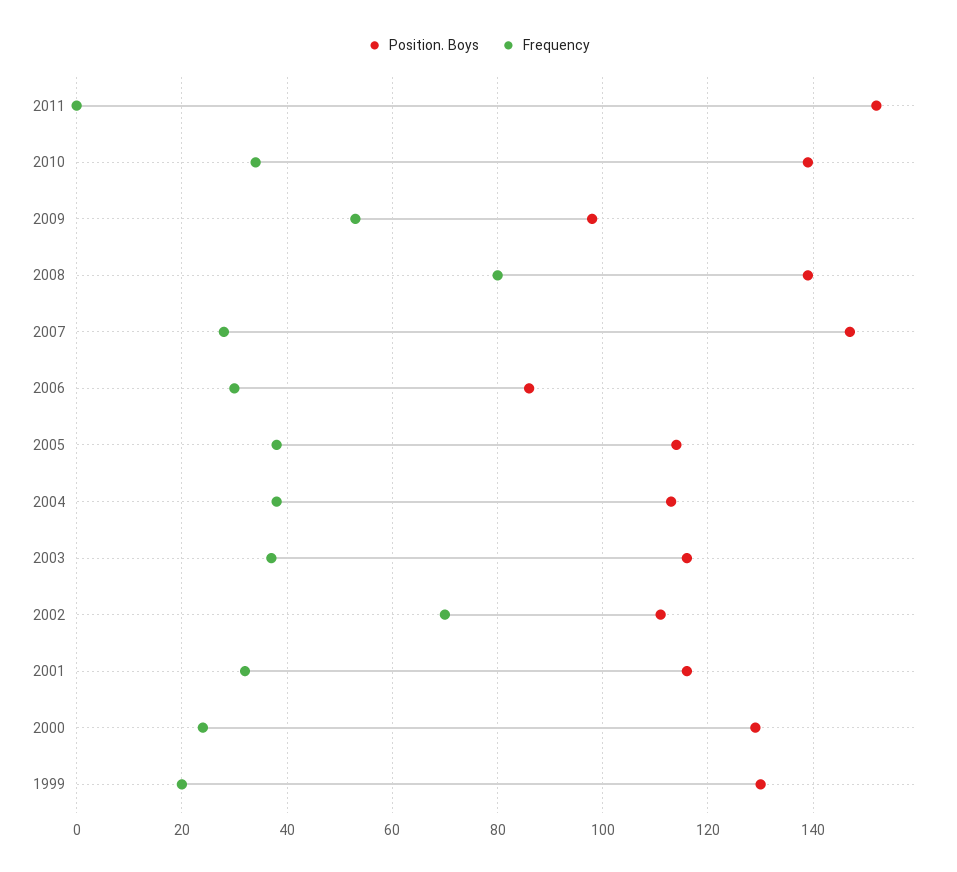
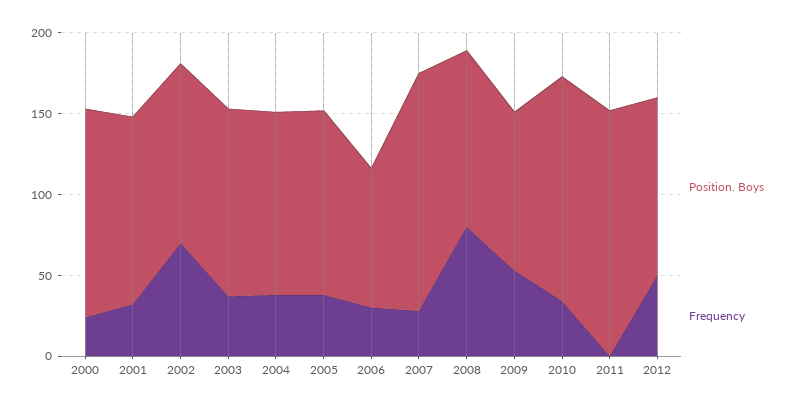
Position. Boys, 2008: 140 -> 110
Position. Boys, 1999: 130 -> none
Frequency, 1999: 20 -> none
Position. Boys, 2012: none -> 110
Frequency, 2012: none -> 50

